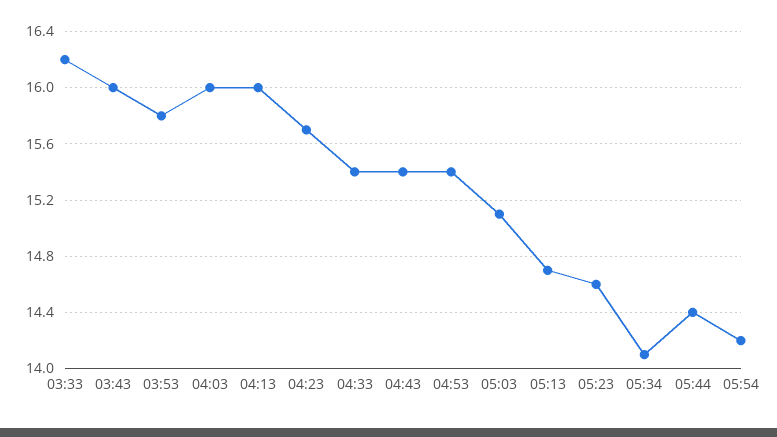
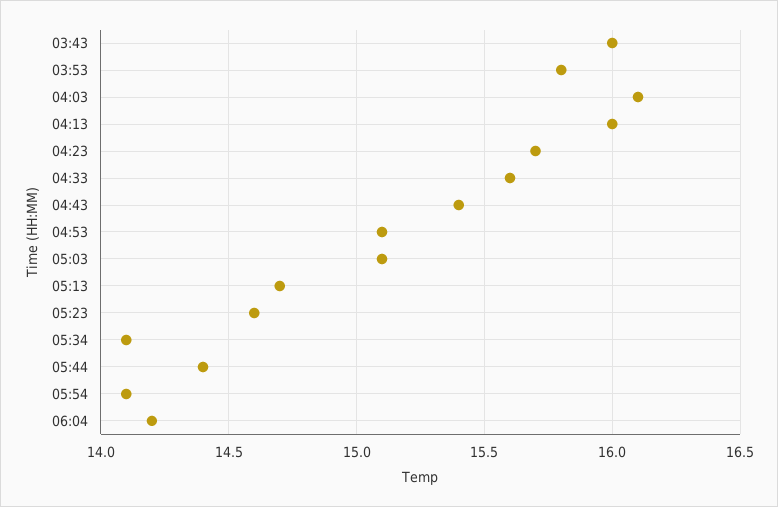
03:33: 16.2 -> none
04:03: 16 -> 16.1
04:33: 15.4 -> 15.6
04:53: 15.4 -> 15.1
05:54: 14.2 -> 14.1
06:04: none -> 14.2

